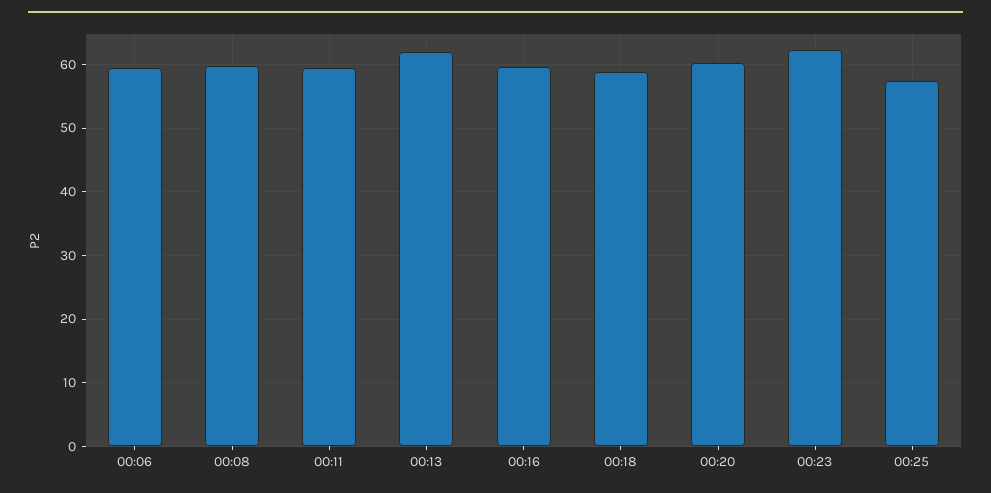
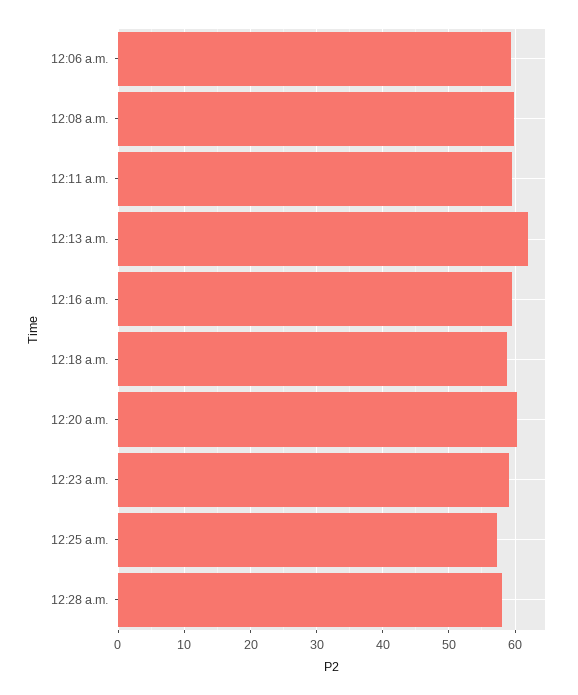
00:23: 62 -> 59
12:28 a.m.: none -> 58

